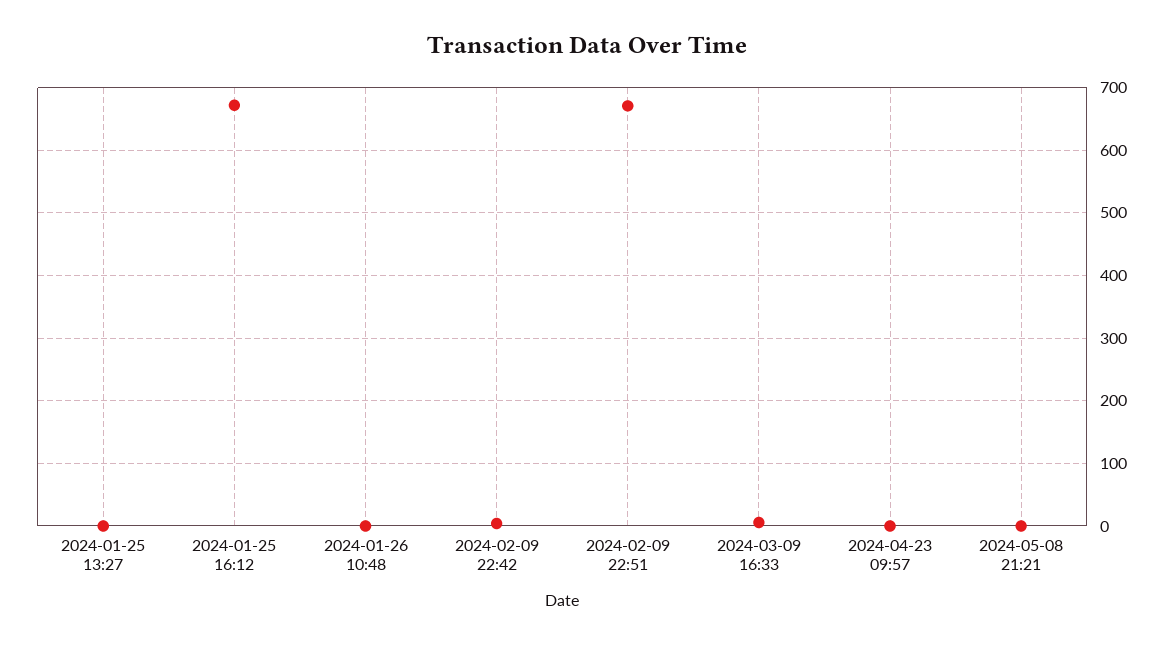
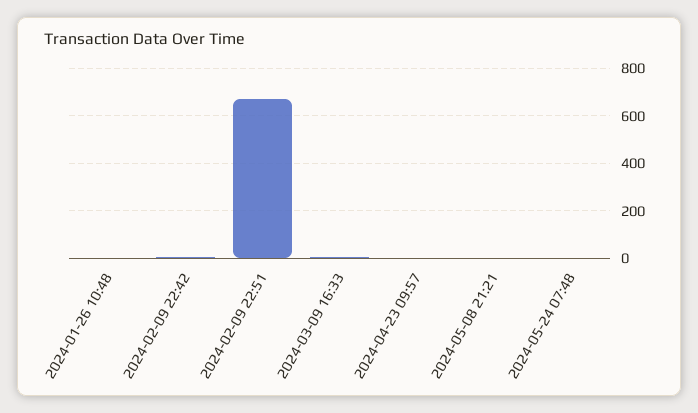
2024-01-25 13:27: 0 -> none
2024-01-25 16:12: 670 -> none
2024-05-24 07:48: none -> 0

